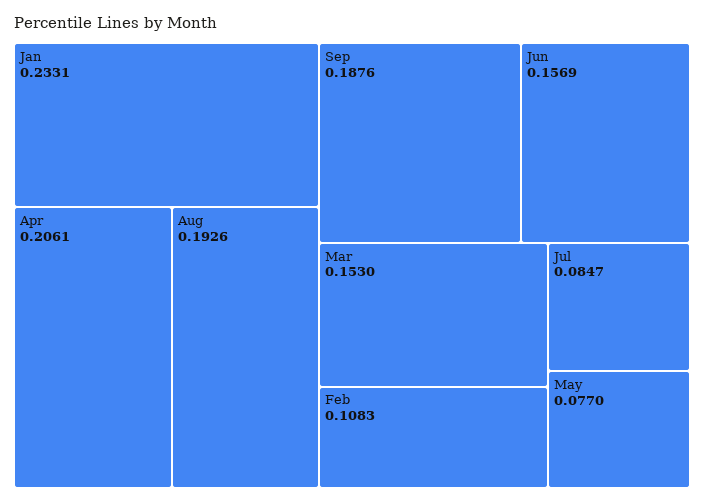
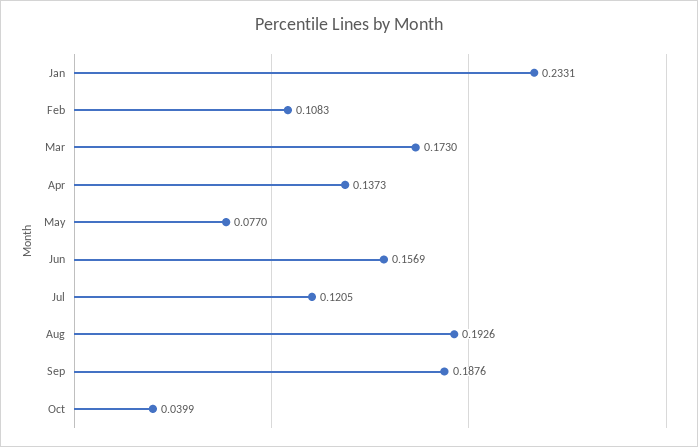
Apr: 0.2061 -> 0.1373
Mar: 0.153 -> 0.173
Jul: 0.0847 -> 0.1205
Oct: none -> 0.0399

